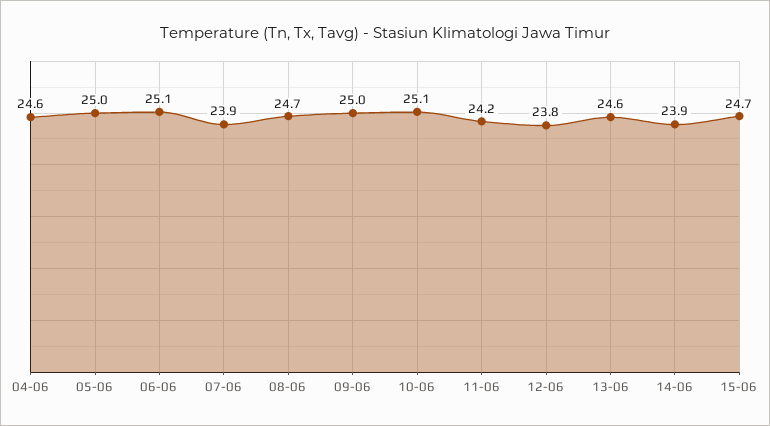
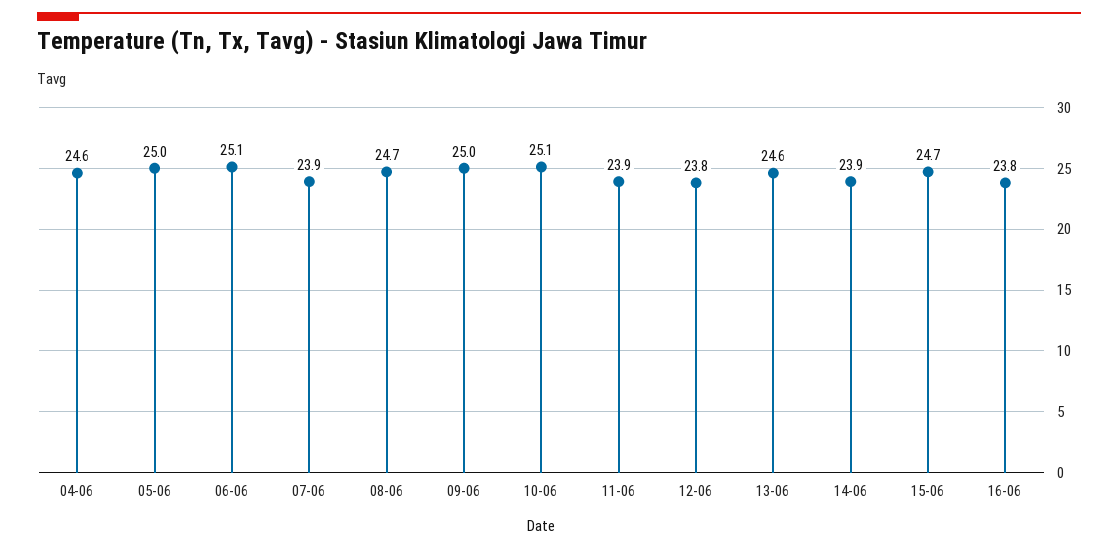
11-06: 24.2 -> 23.9
16-06: none -> 23.8

